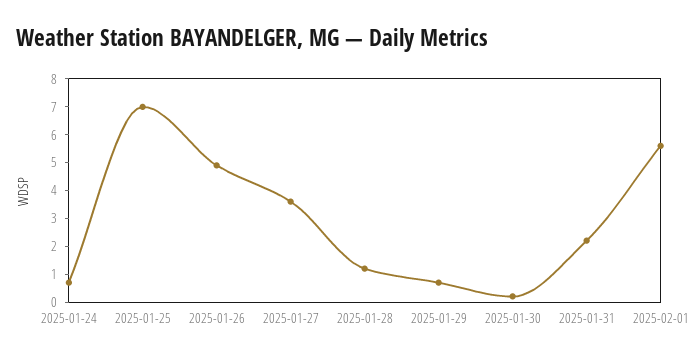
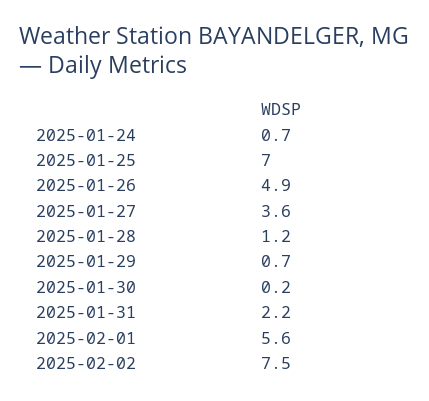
2025-02-02: none -> 7.5

